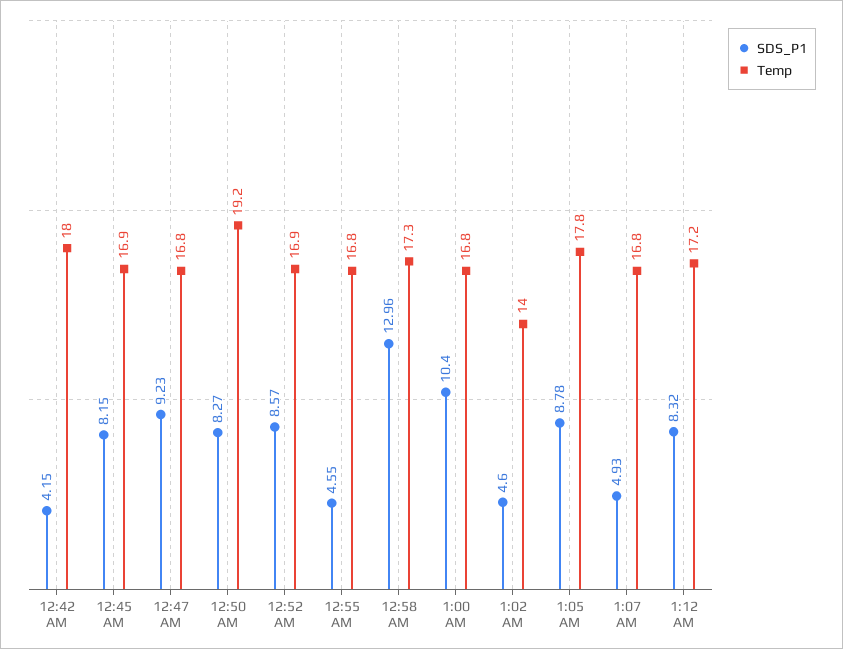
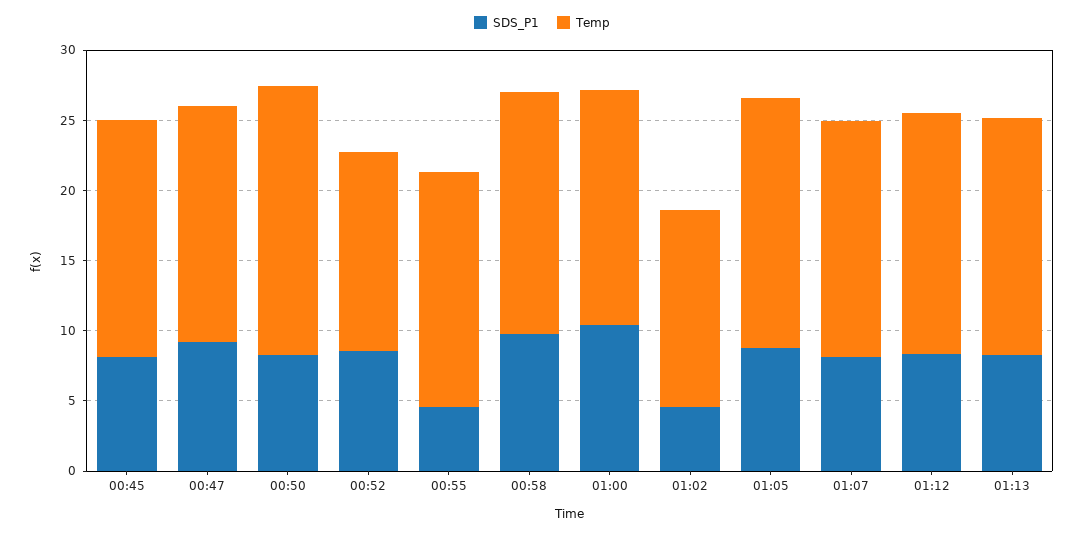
SDS_P1, 12:42 AM: 4.15 -> none
Temp, 12:42 AM: 18 -> none
Temp, 12:52 AM: 16.9 -> 14
SDS_P1, 12:58 AM: 12.96 -> 10
SDS_P1, 1:07 AM: 4.93 -> 8
SDS_P1, 01:13: none -> 8
Temp, 01:13: none -> 17

